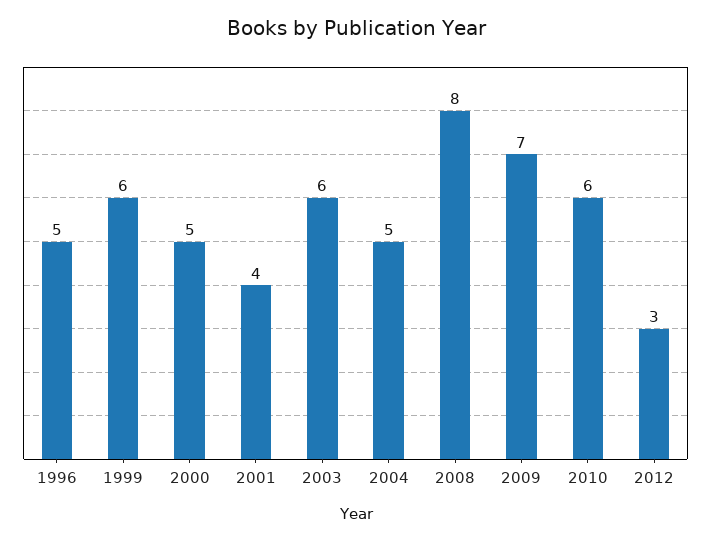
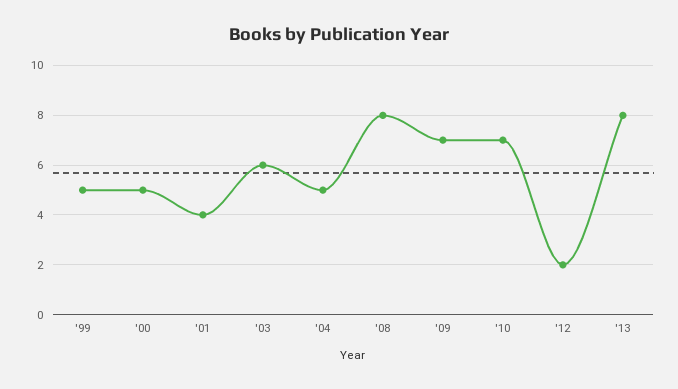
1996: 5 -> none
1999: 6 -> 5
2010: 6 -> 7
2012: 3 -> 2
'13: none -> 8

